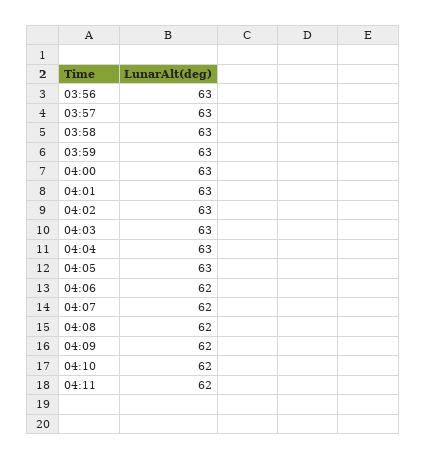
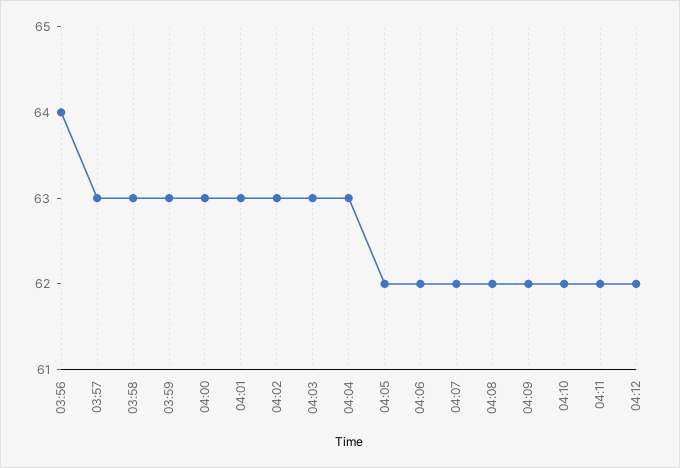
03:56: 63 -> 64
04:05: 63 -> 62
04:12: none -> 62

